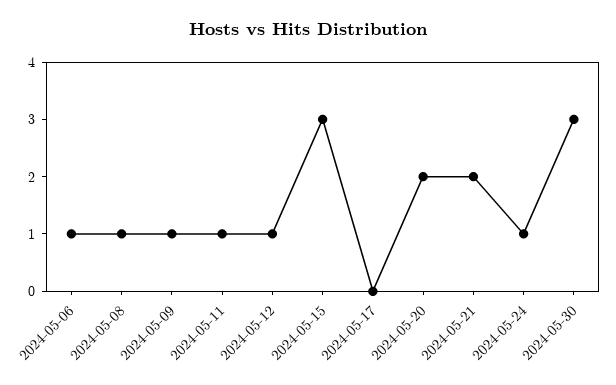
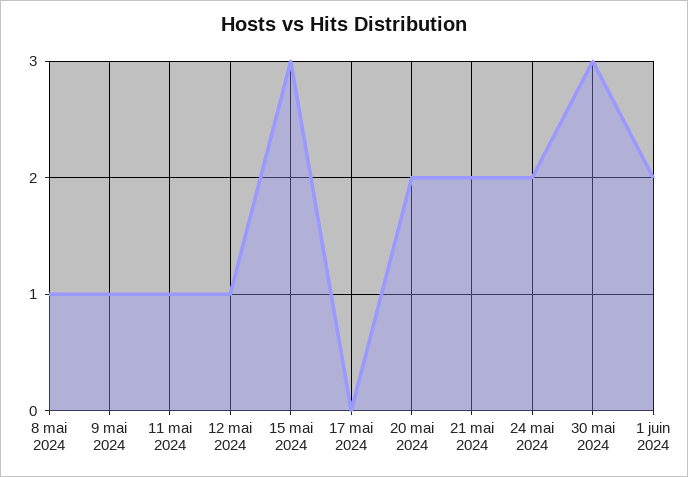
2024-05-06: 1 -> none
2024-05-24: 1 -> 2
1 juin 2024: none -> 2

